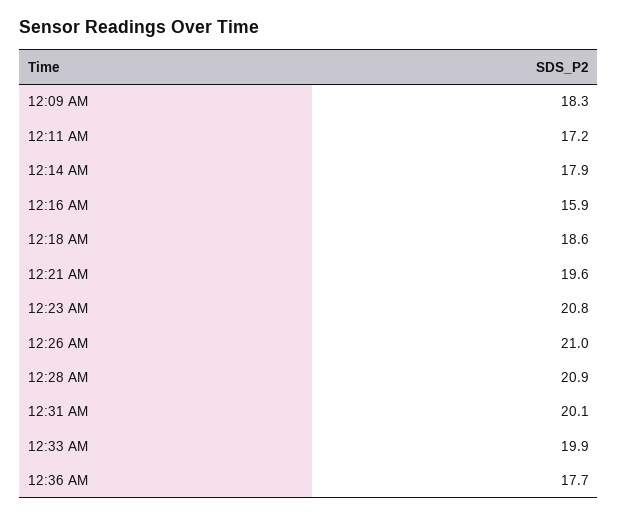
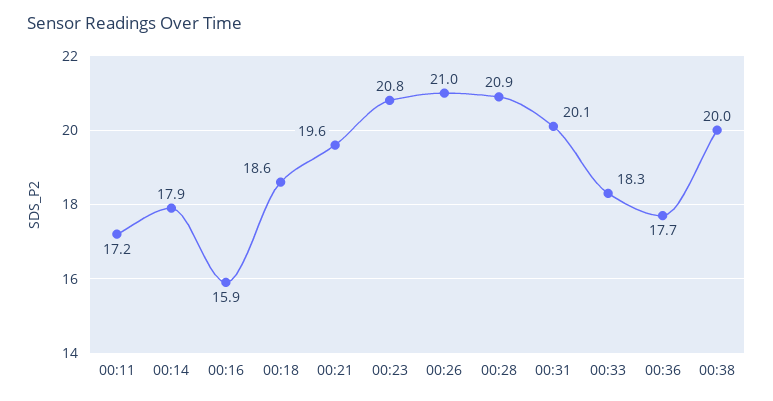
12:09 AM: 18.3 -> none
12:33 AM: 19.9 -> 18.3
00:38: none -> 20

